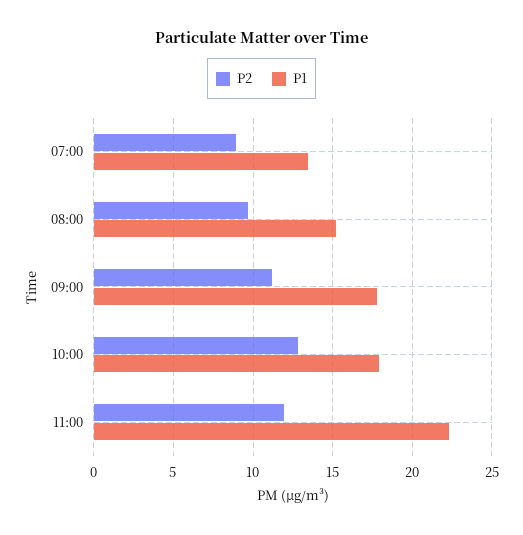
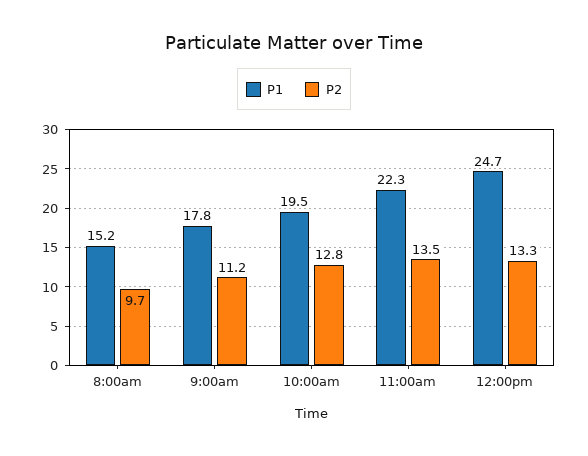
P2, 07:00: 9 -> none
P1, 07:00: 13.5 -> none
P1, 10:00: 18 -> 19.5
P2, 11:00: 12 -> 13.5
P1, 12:00pm: none -> 24.7
P2, 12:00pm: none -> 13.3

